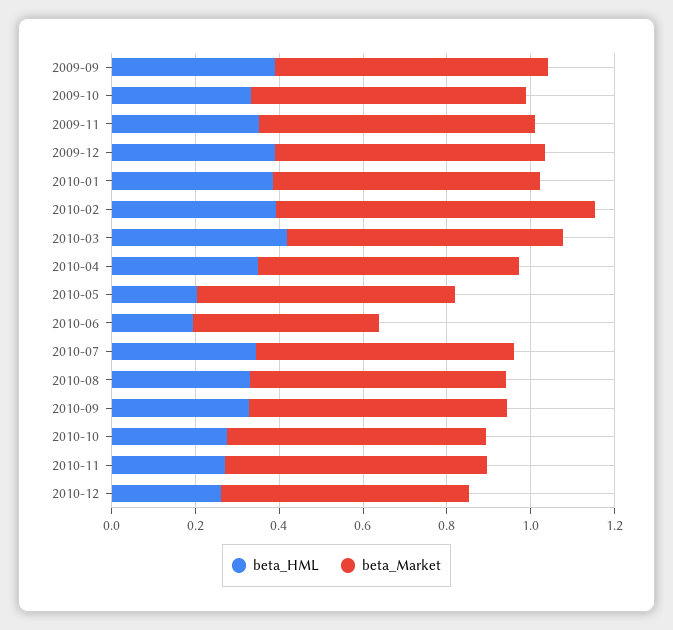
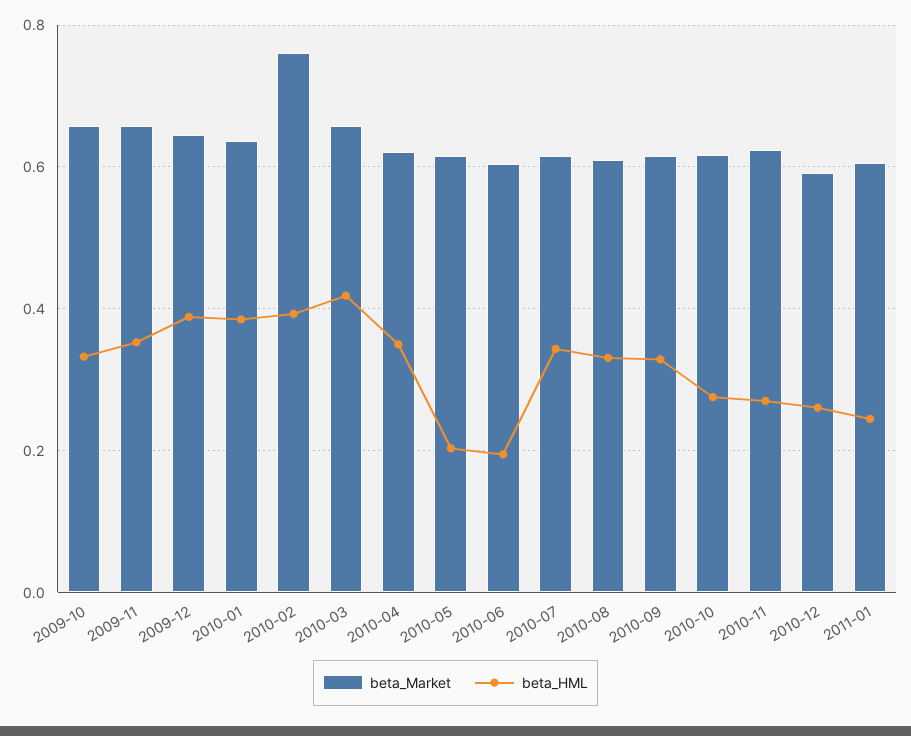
beta_HML, 2009-09: 0.4 -> none
beta_Market, 2009-09: 0.65 -> none
beta_Market, 2010-06: 0.45 -> 0.6
beta_Market, 2011-01: none -> 0.6
beta_HML, 2011-01: none -> 0.24

